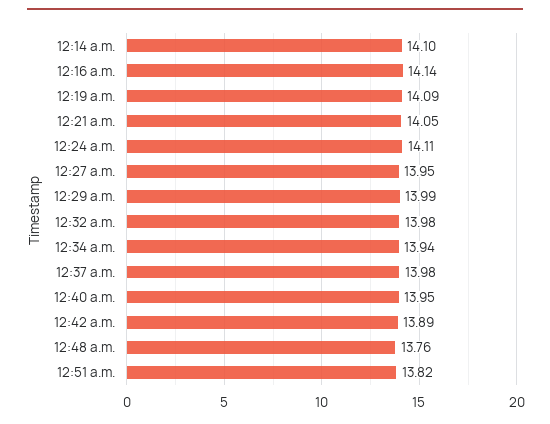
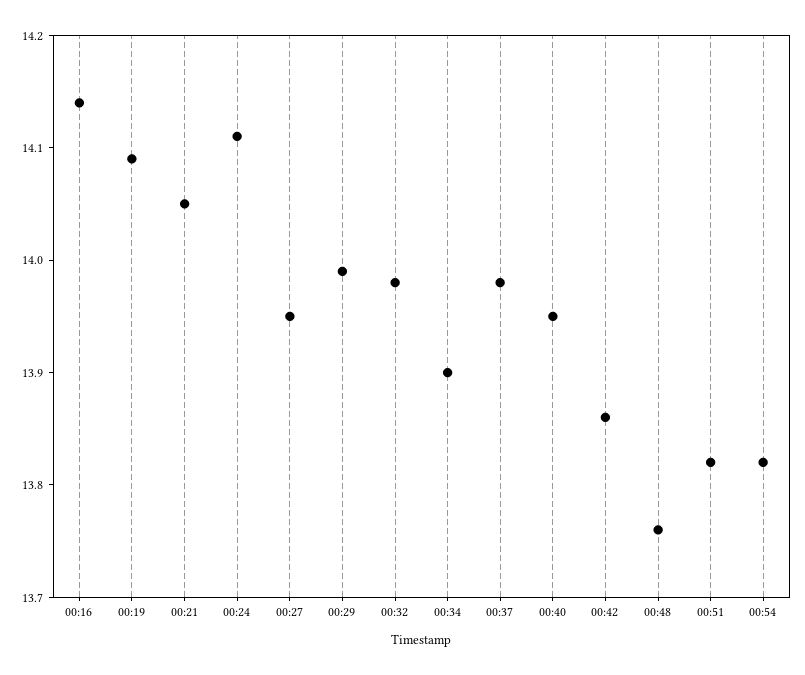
12:14 a.m.: 14.1 -> none
12:34 a.m.: 13.94 -> 13.9
12:42 a.m.: 13.89 -> 13.86
00:54: none -> 13.82

